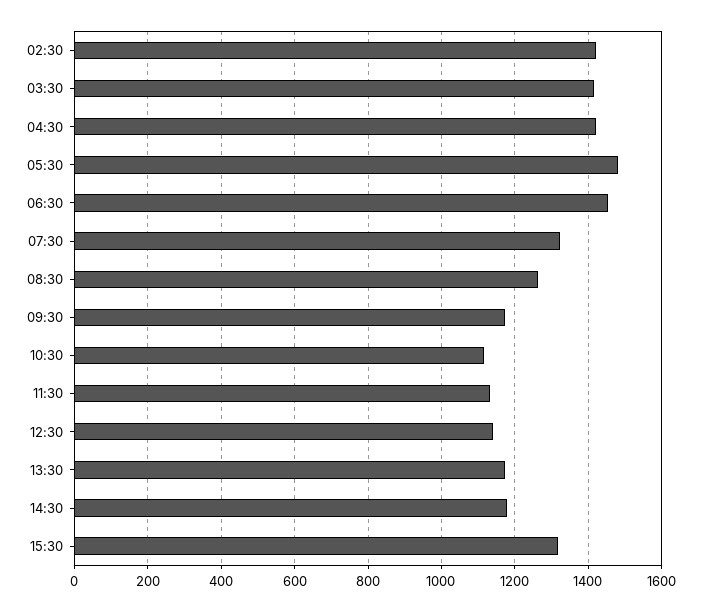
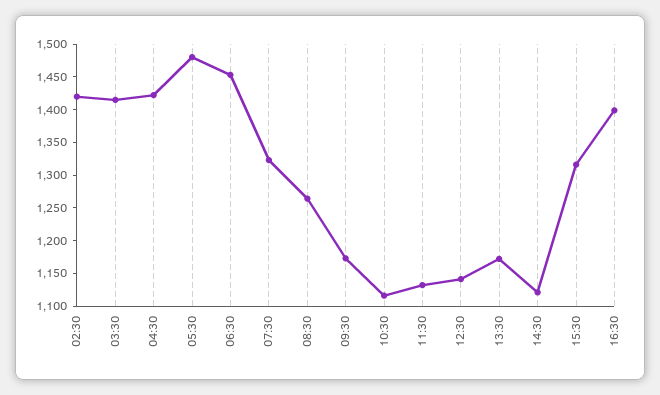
14:30: 1180 -> 1125
16:30: none -> 1400

